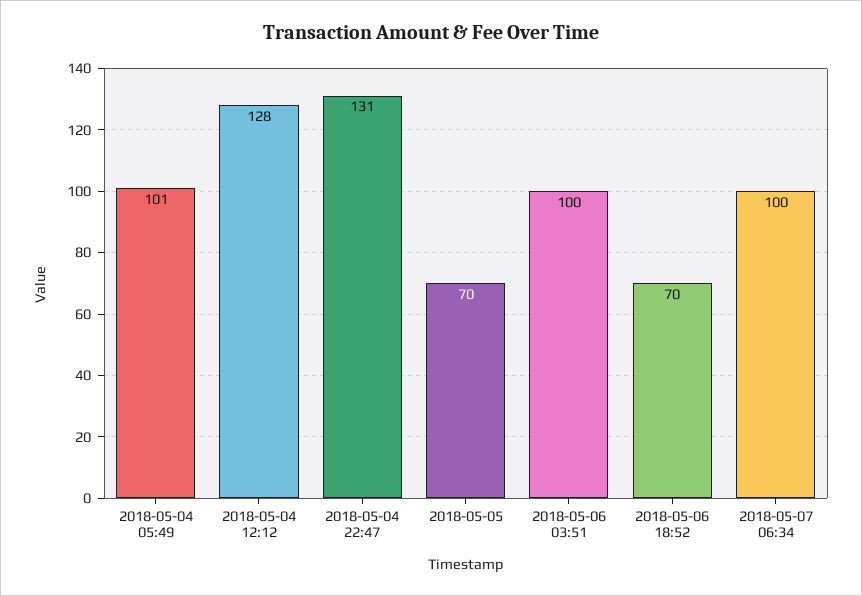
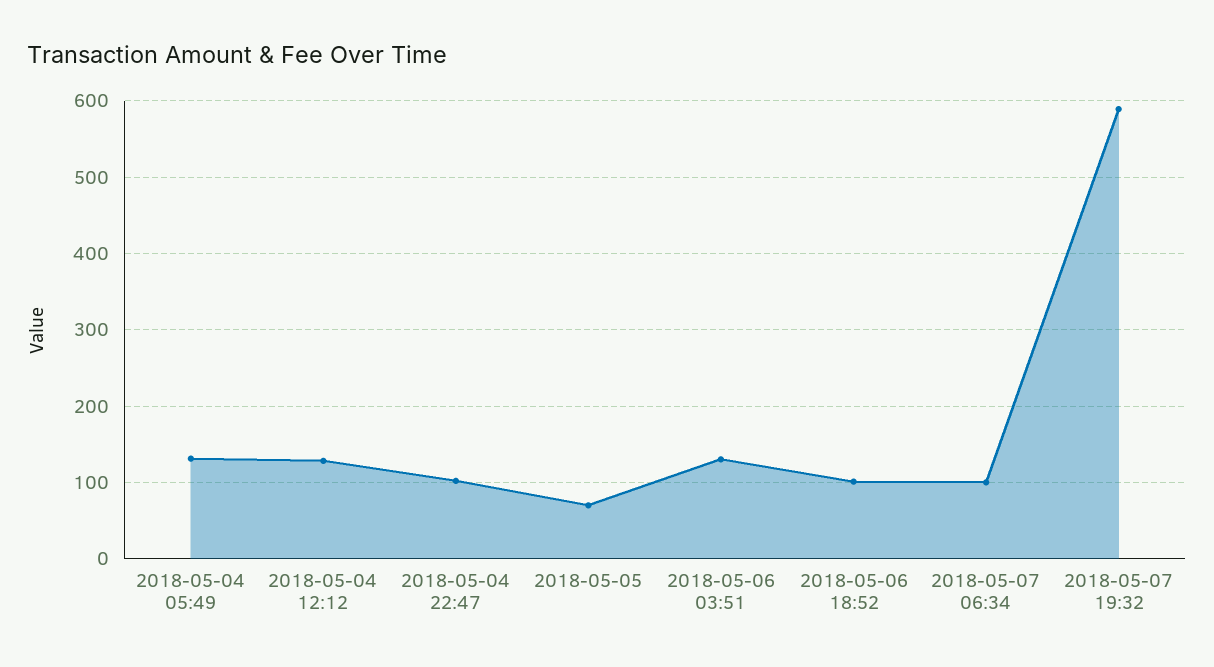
2018-05-04 05:49: 101 -> 130
2018-05-04 22:47: 131 -> 100
2018-05-06 03:51: 100 -> 130
2018-05-06 18:52: 70 -> 100
2018-05-07 19:32: none -> 590

